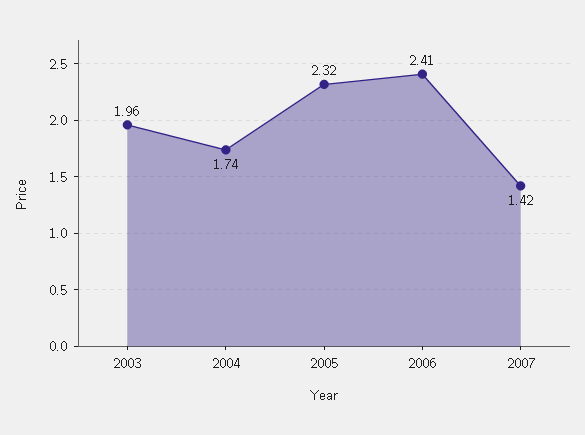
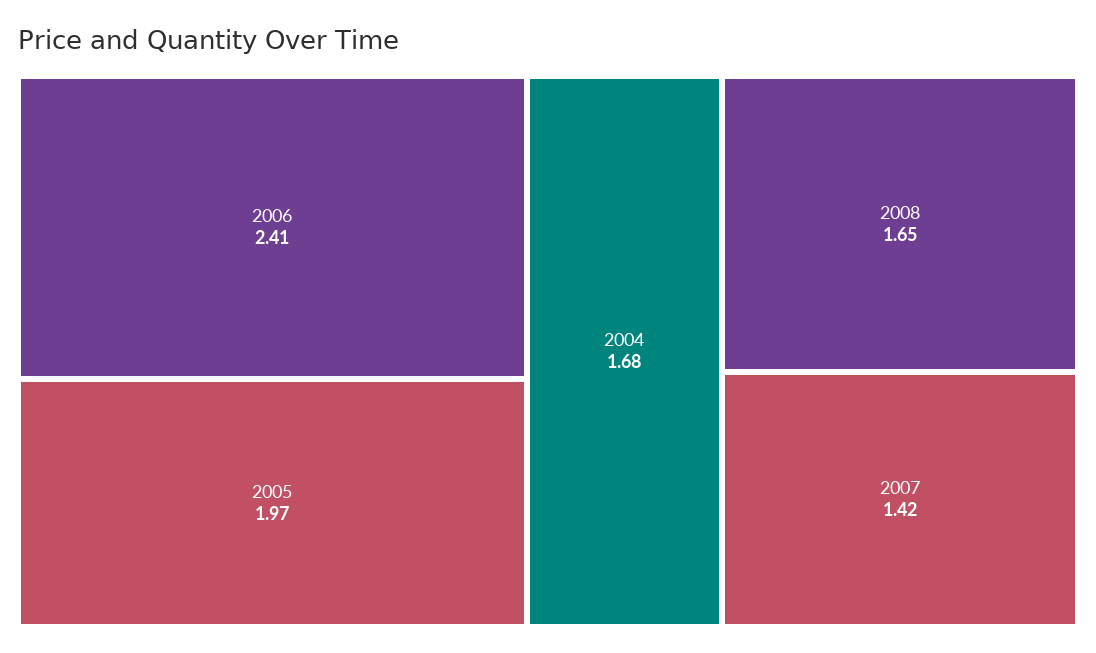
2003: 1.96 -> none
2004: 1.74 -> 1.68
2005: 2.32 -> 1.97
2008: none -> 1.65

